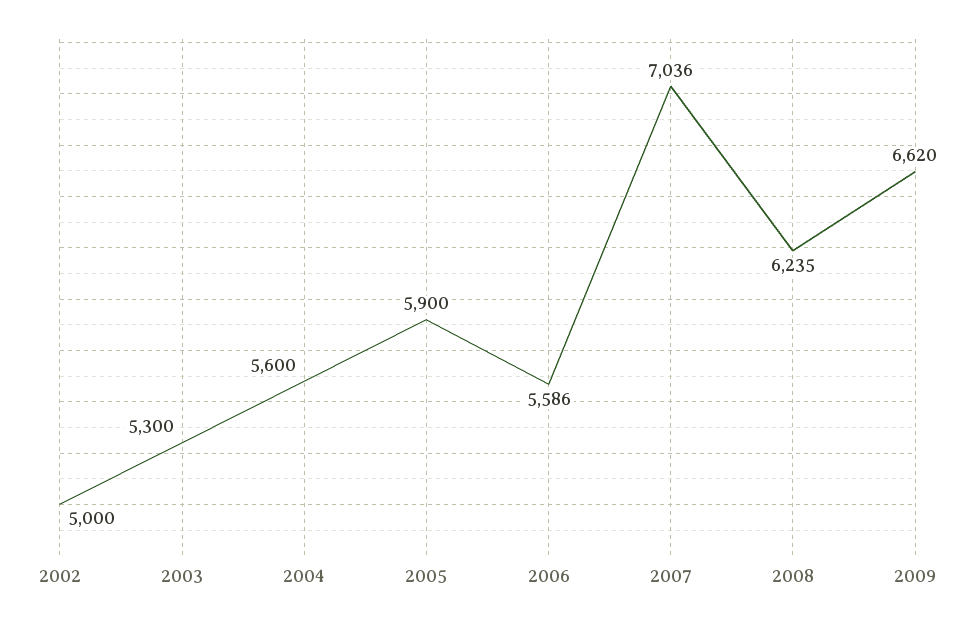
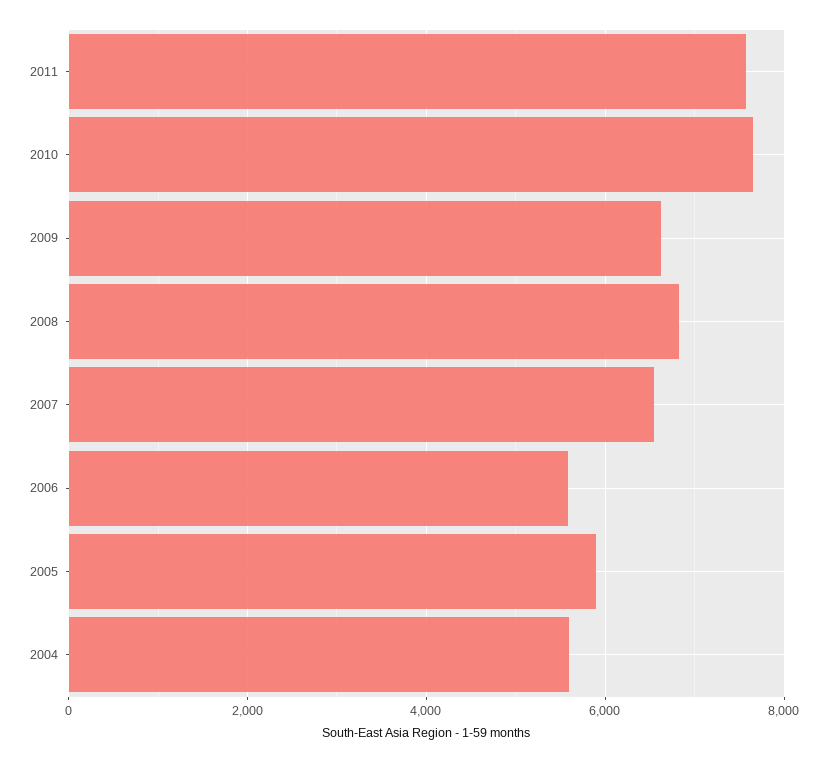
2002: 5000 -> none
2003: 5300 -> none
2007: 7036 -> 6600
2008: 6235 -> 6800
2011: none -> 7600
2010: none -> 7600

